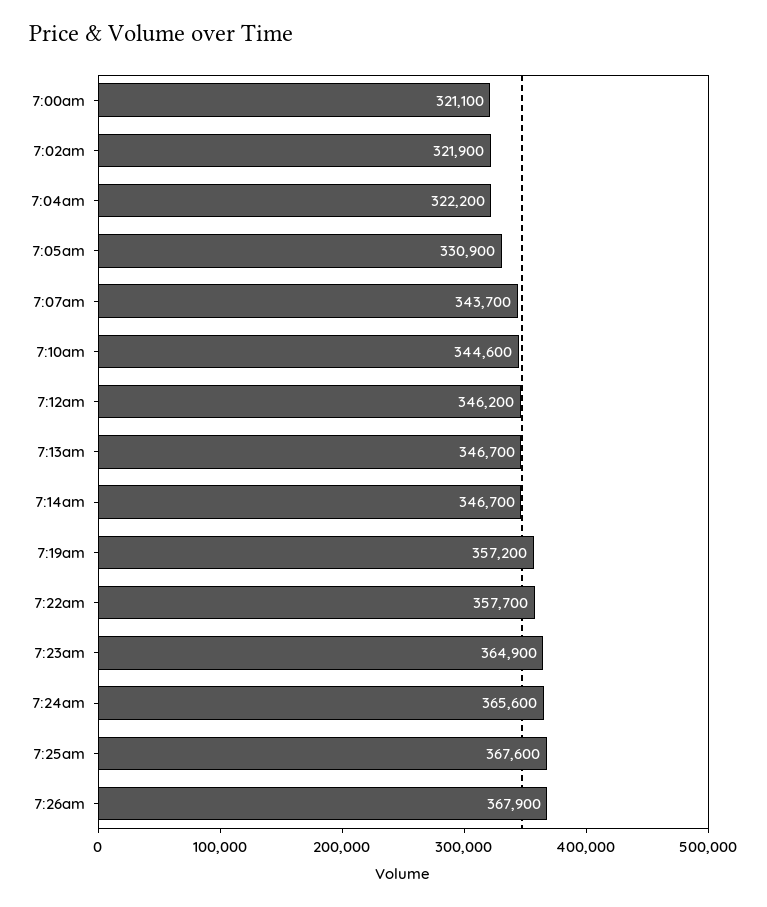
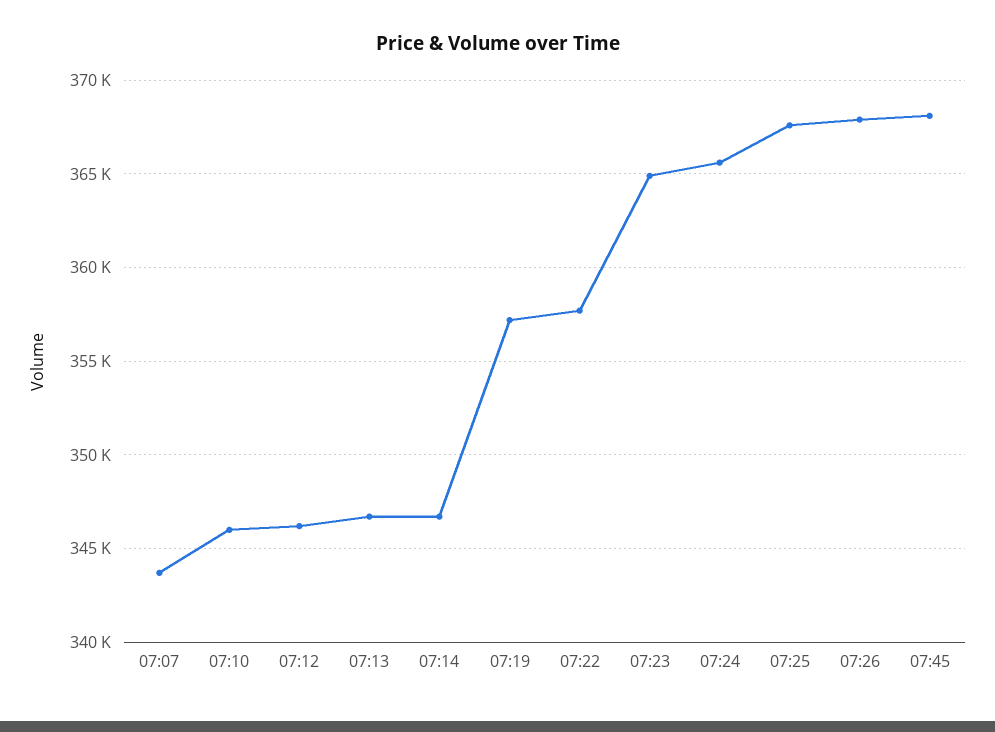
7:00am: 321100 -> none
7:02am: 321900 -> none
7:04am: 322200 -> none
7:05am: 330900 -> none
7:10am: 344600 -> 346000
07:45: none -> 368000

